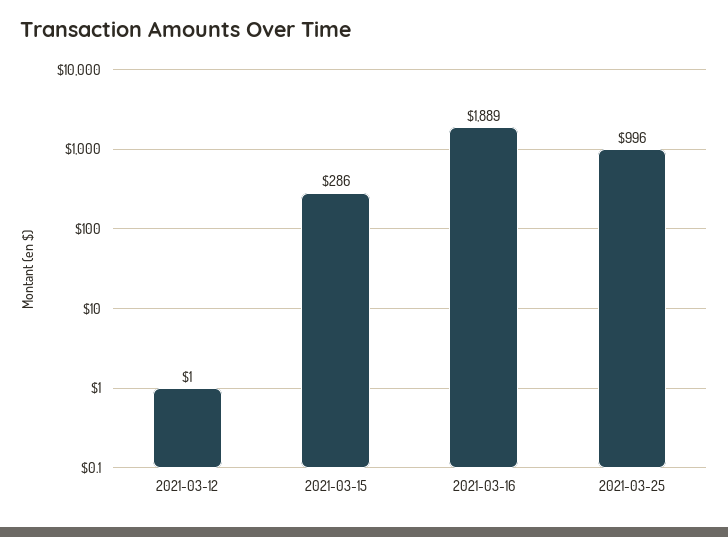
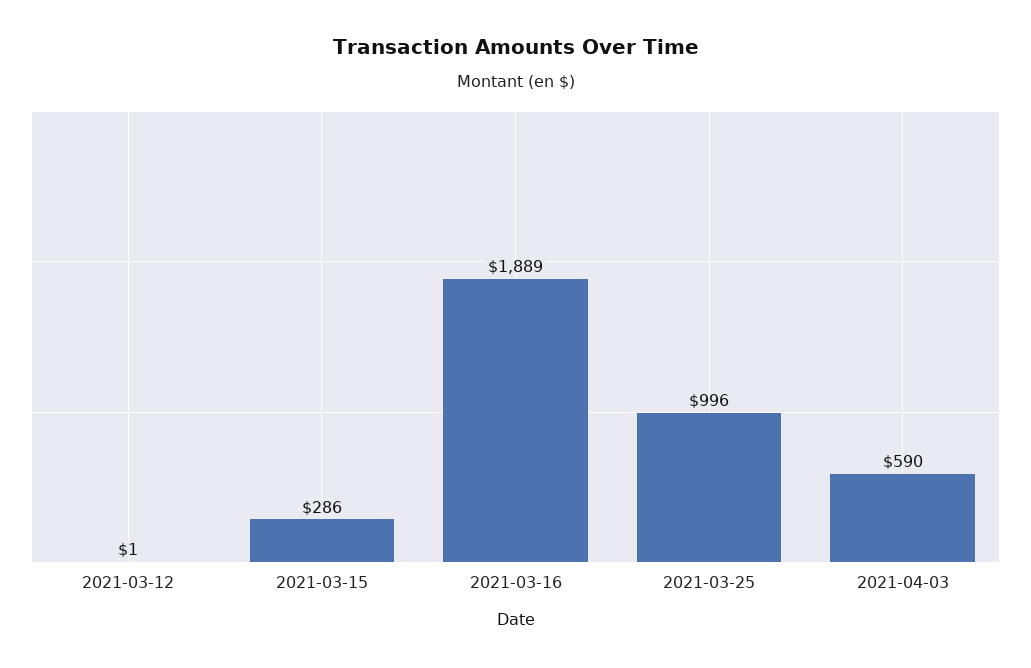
2021-04-03: none -> 590

